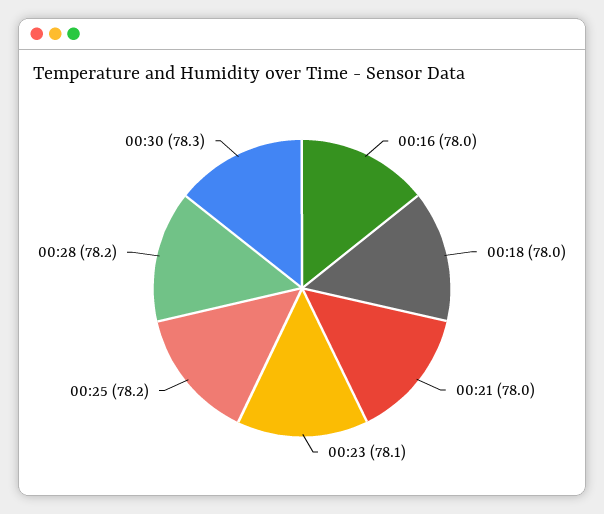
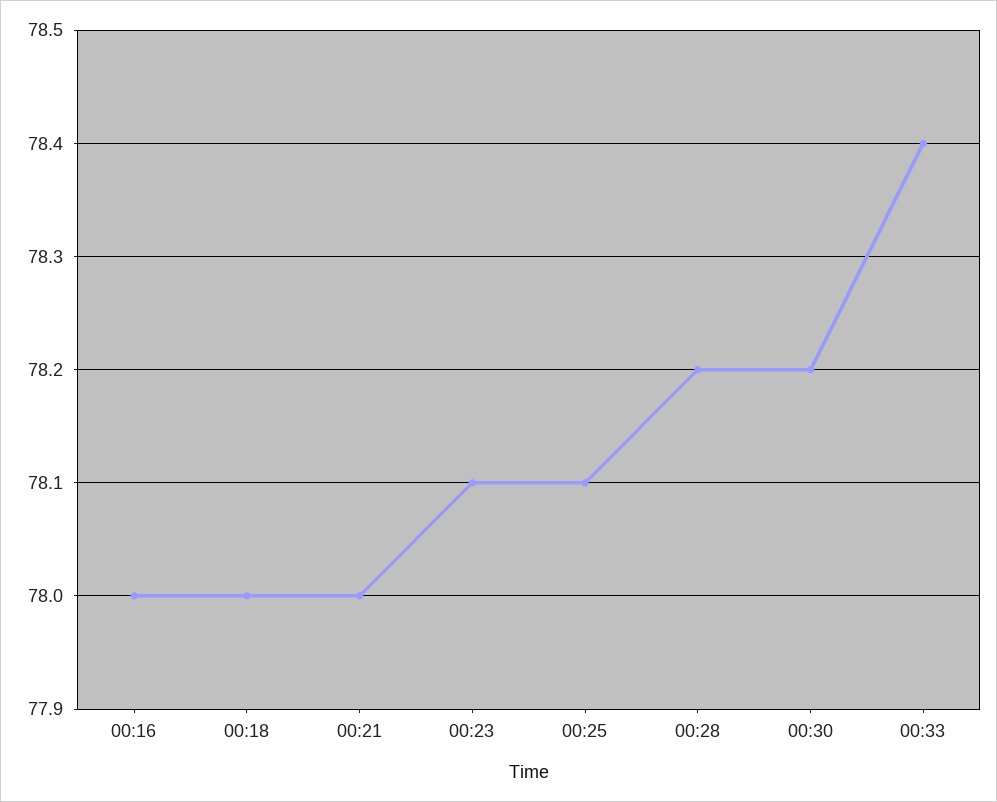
00:25: 78.2 -> 78.1
00:30: 78.3 -> 78.2
00:33: none -> 78.4

